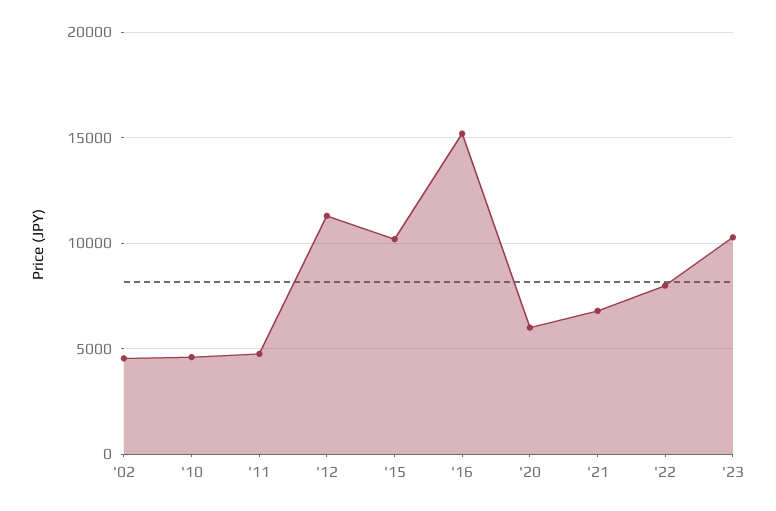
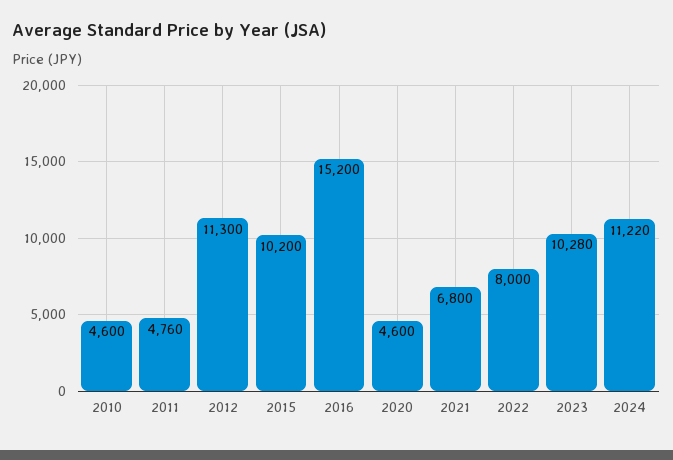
'02: 4500 -> none
'20: 6000 -> 4600
2024: none -> 11220

